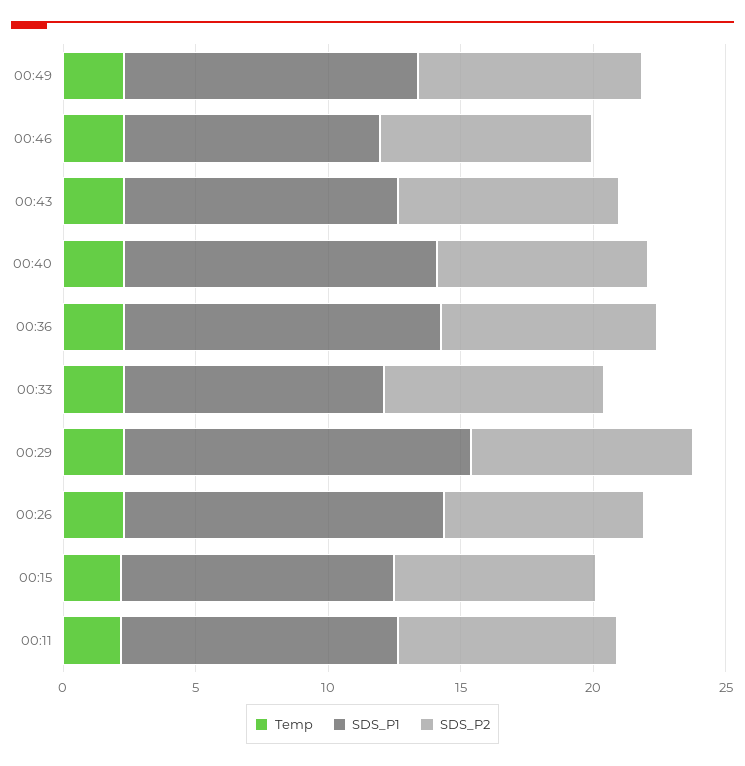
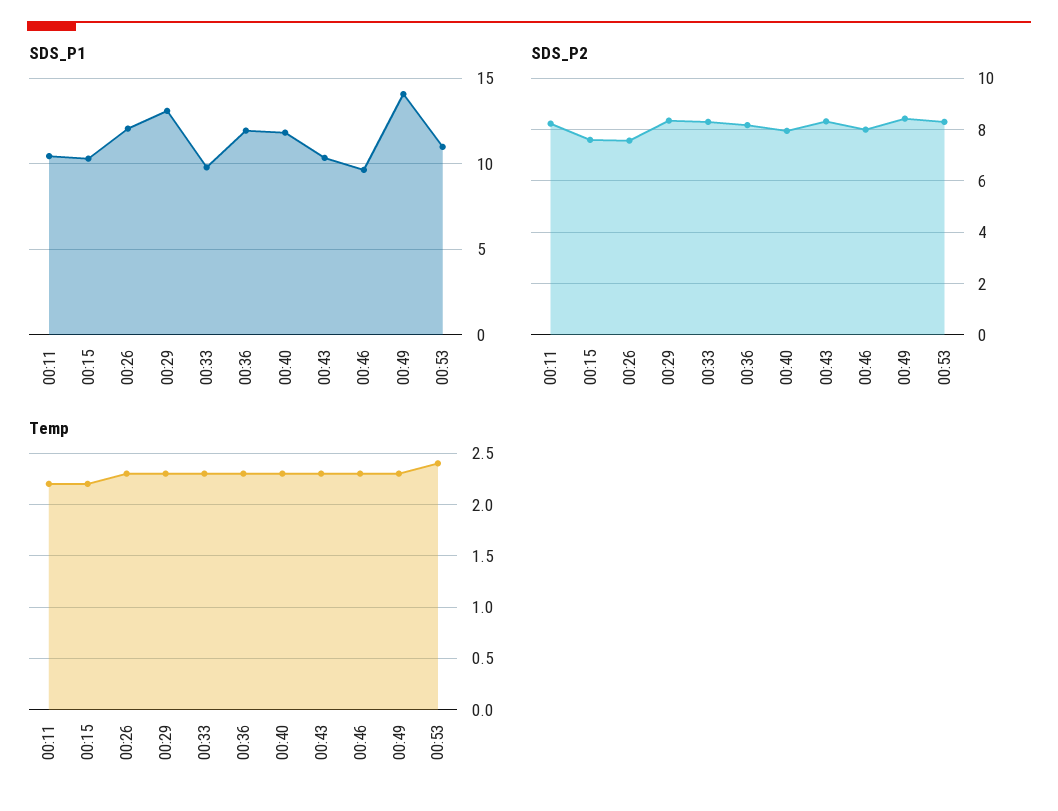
SDS_P1, 00:49: 11 -> 14
SDS_P1, 00:53: none -> 11
SDS_P2, 00:53: none -> 8.25
Temp, 00:53: none -> 2.4

